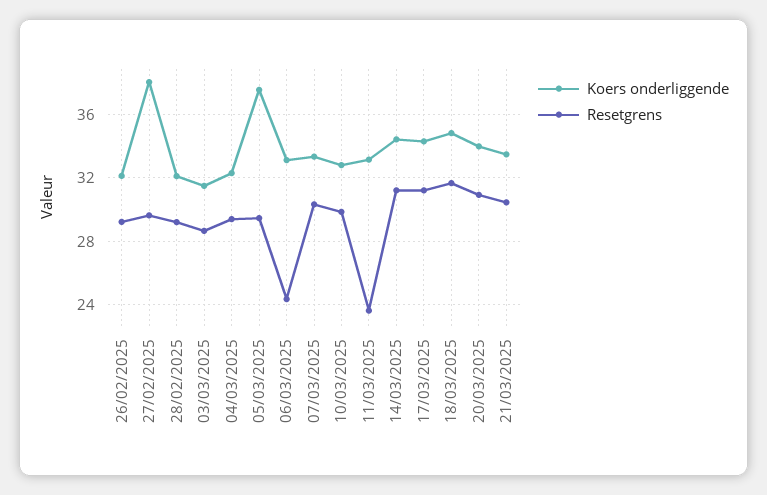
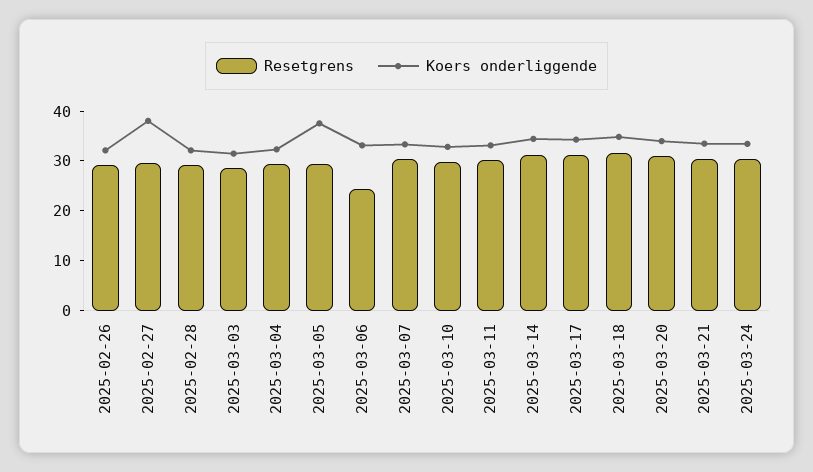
Resetgrens, 11/03/2025: 23.5 -> 30
Resetgrens, 2025-03-24: none -> 30
Koers onderliggende, 2025-03-24: none -> 34

